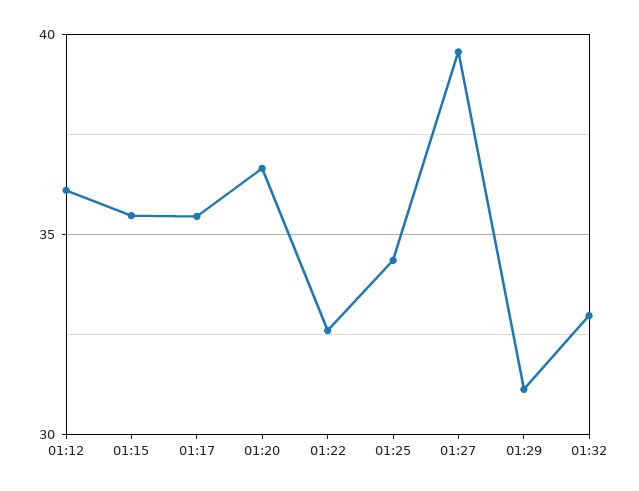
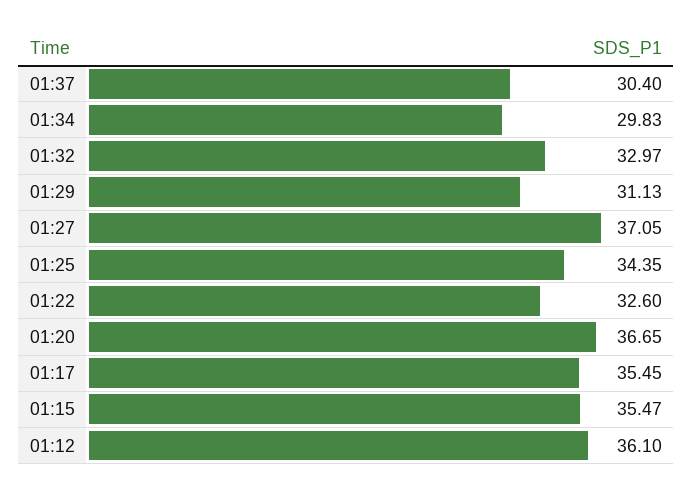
01:27: 39.5 -> 37.05
01:37: none -> 30.4
01:34: none -> 29.83

